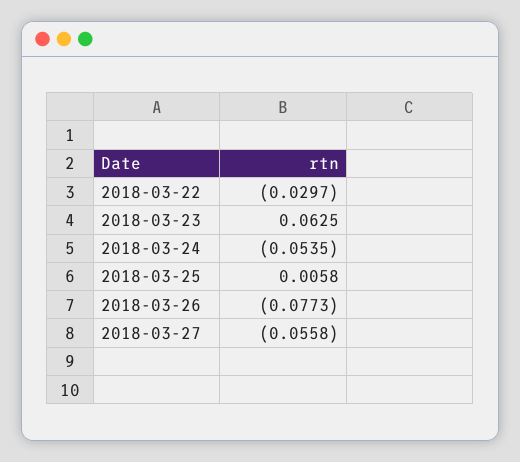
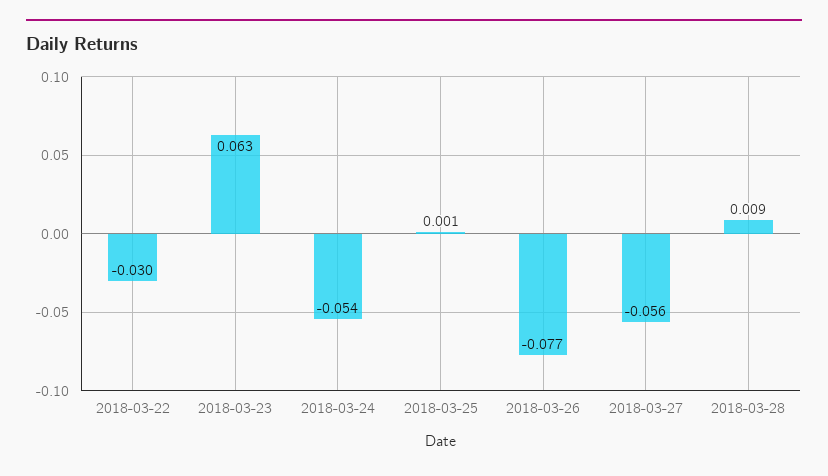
2018-03-25: 0.0058 -> 0.001
2018-03-28: none -> 0.009

